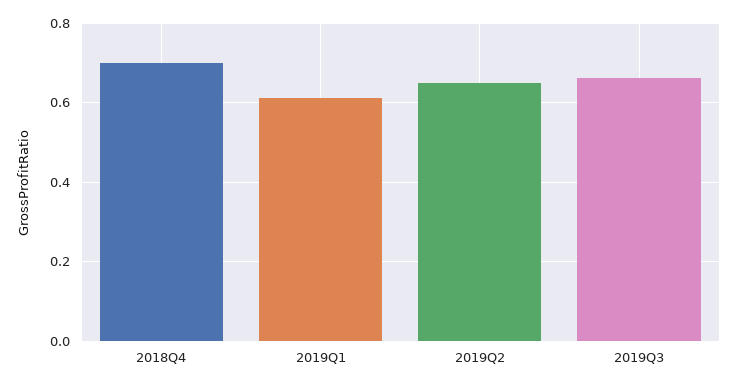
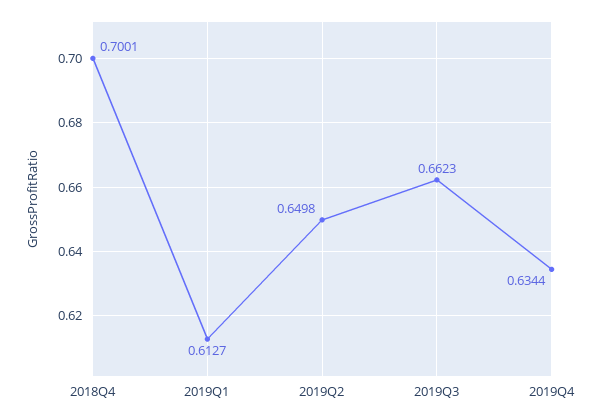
2019Q4: none -> 0.6344

